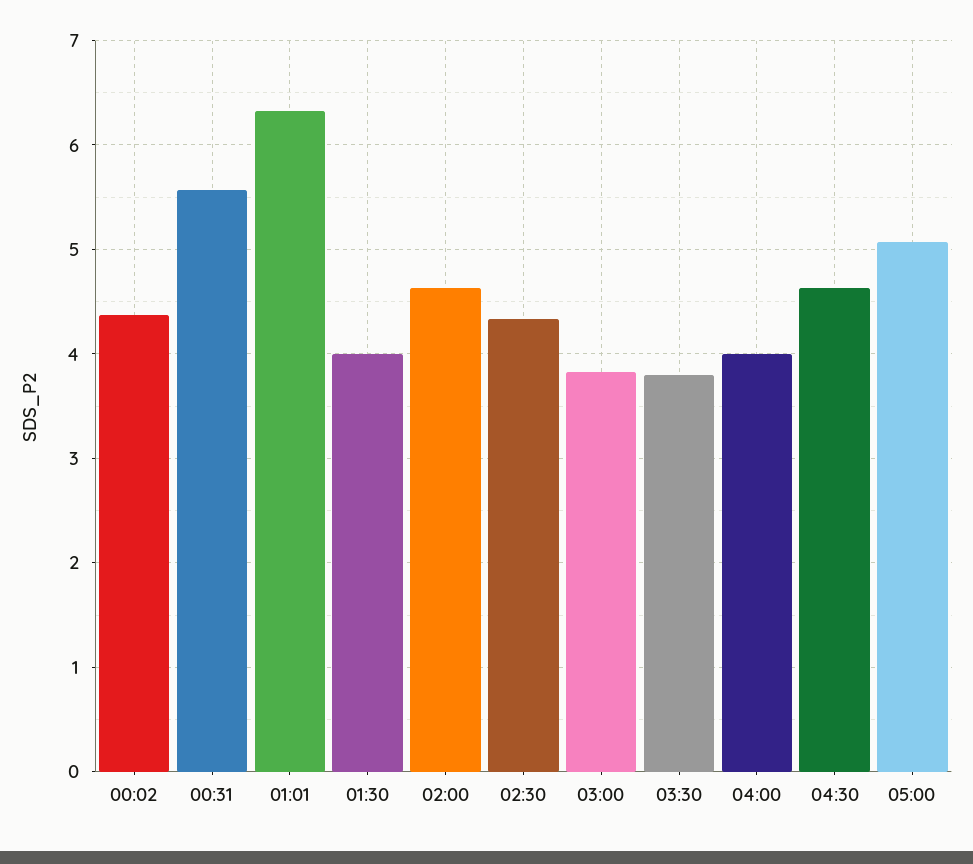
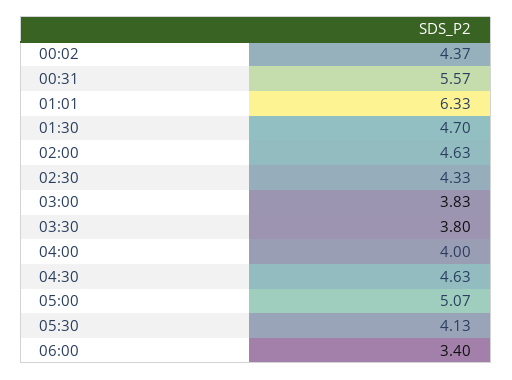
01:30: 4 -> 4.7
05:30: none -> 4.13
06:00: none -> 3.4

